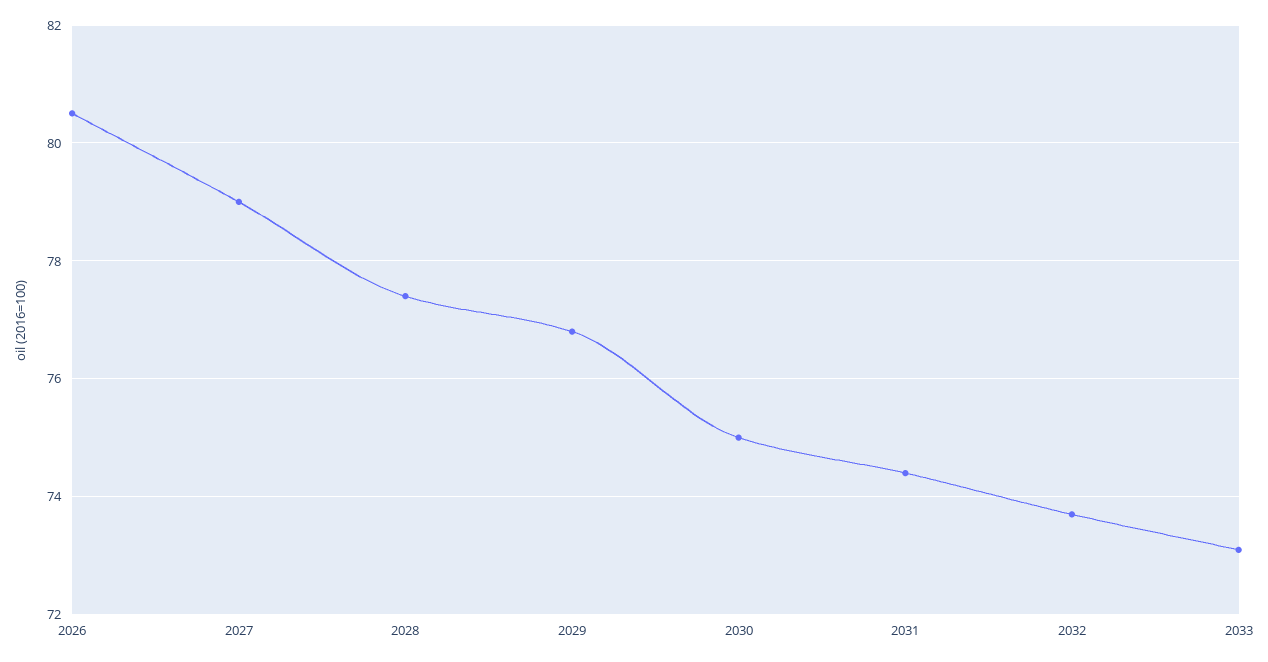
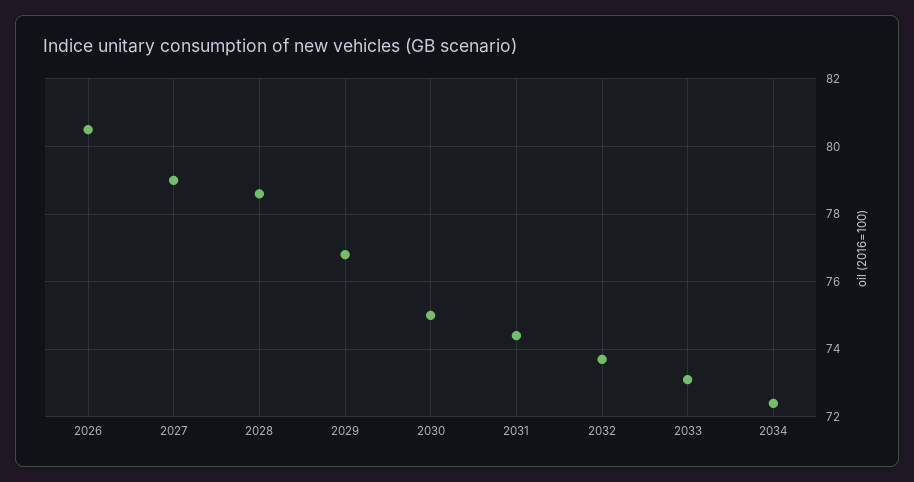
2028: 77.5 -> 78.5
2034: none -> 72.5

